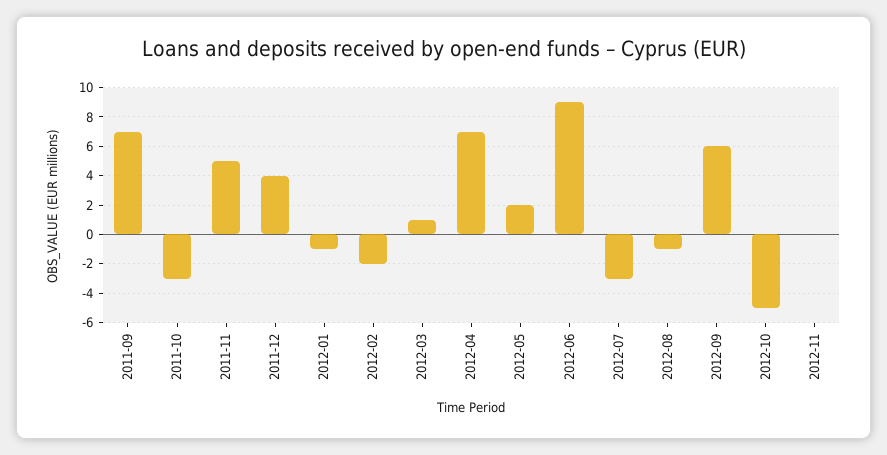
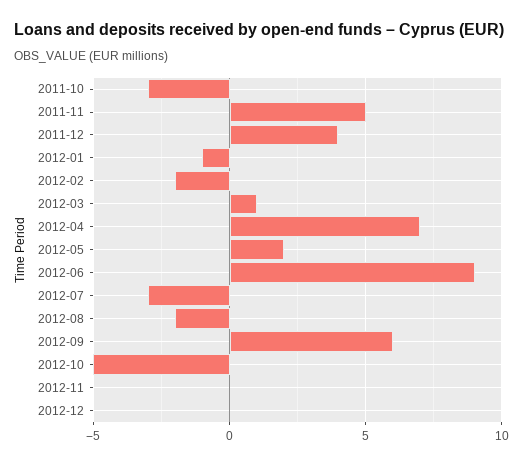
2011-09: 7 -> none
2012-08: -1 -> -2
2012-12: none -> 0

